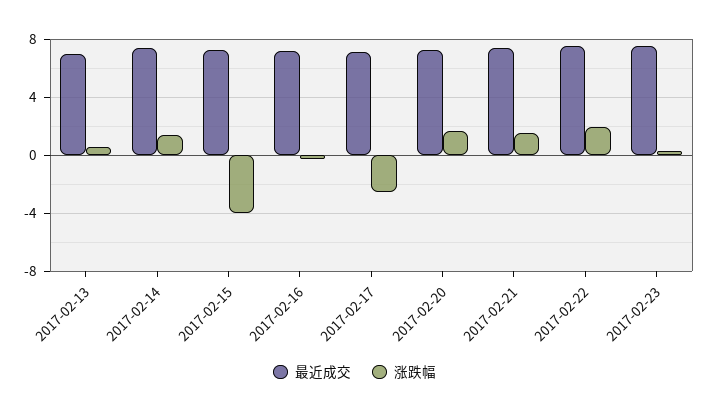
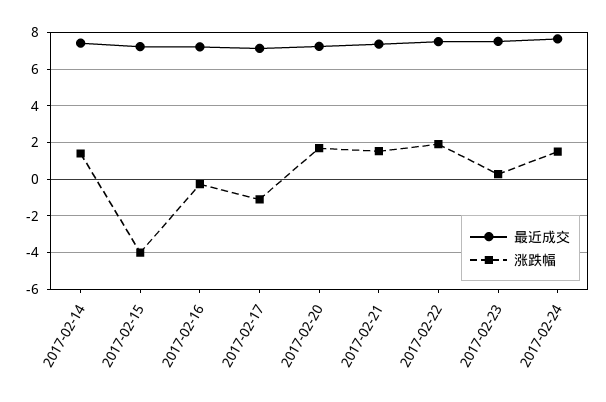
最近成交, 2017-02-13: 7 -> none
涨跌幅, 2017-02-13: 0.5 -> none
涨跌幅, 2017-02-17: -2.5 -> -1
最近成交, 2017-02-24: none -> 7.5
涨跌幅, 2017-02-24: none -> 1.5

